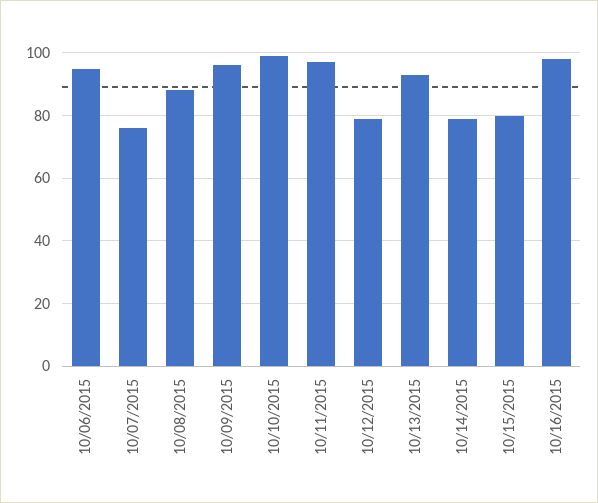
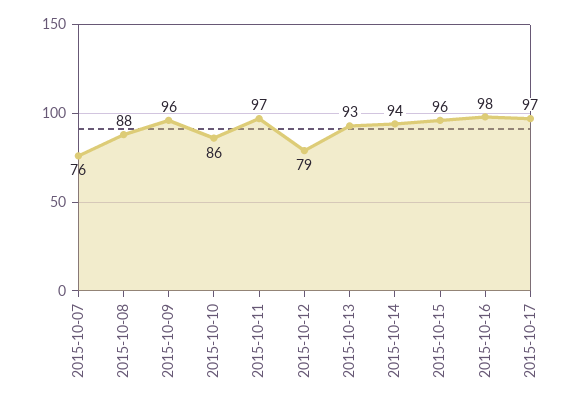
10/06/2015: 95 -> none
10/10/2015: 100 -> 86
10/14/2015: 80 -> 94
10/15/2015: 80 -> 96
2015-10-17: none -> 97

